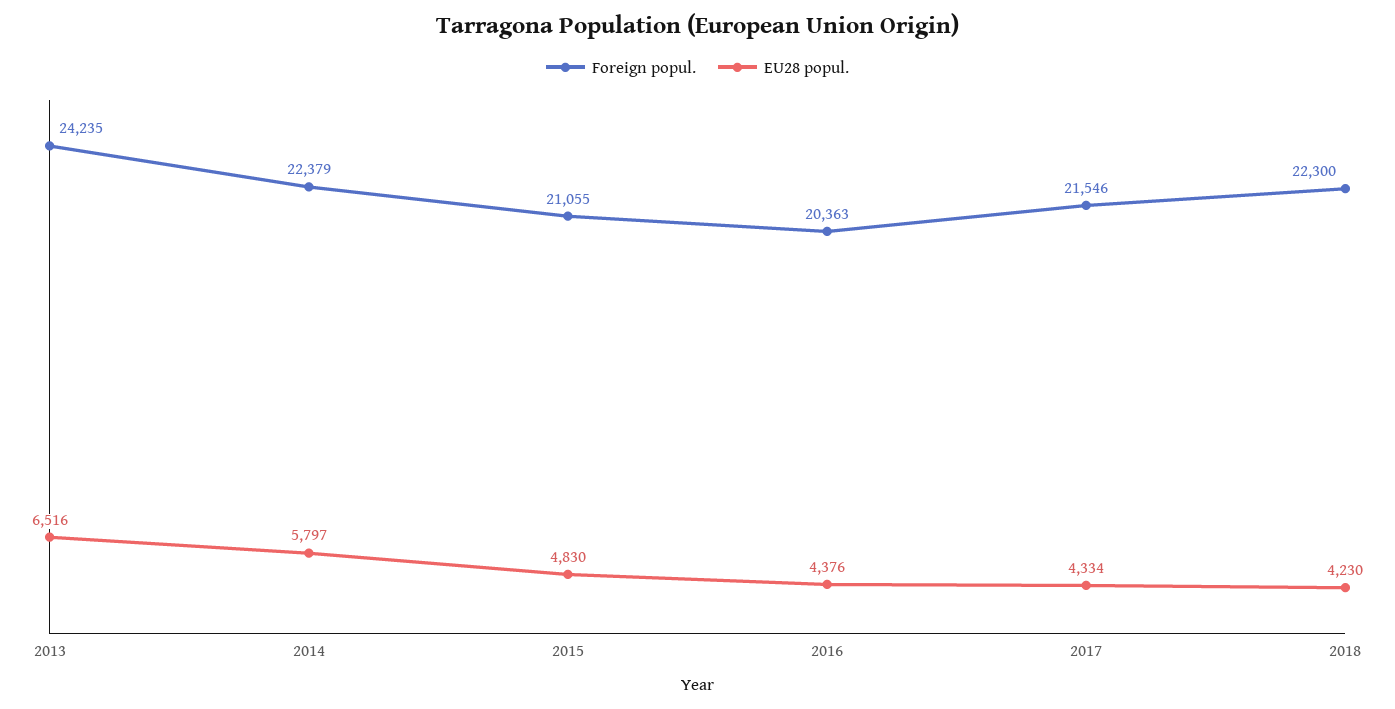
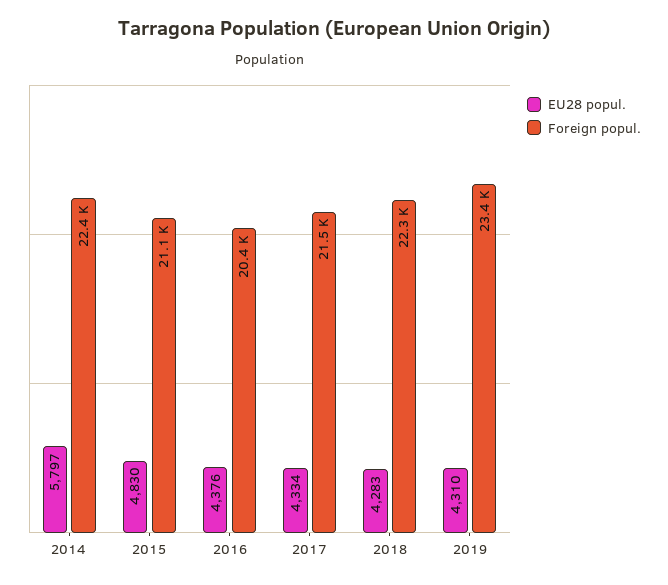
Foreign popul., 2013: 24235 -> none
EU28 popul., 2013: 6516 -> none
EU28 popul., 2018: 4230 -> 4283
EU28 popul., 2019: none -> 4310
Foreign popul., 2019: none -> 23400

